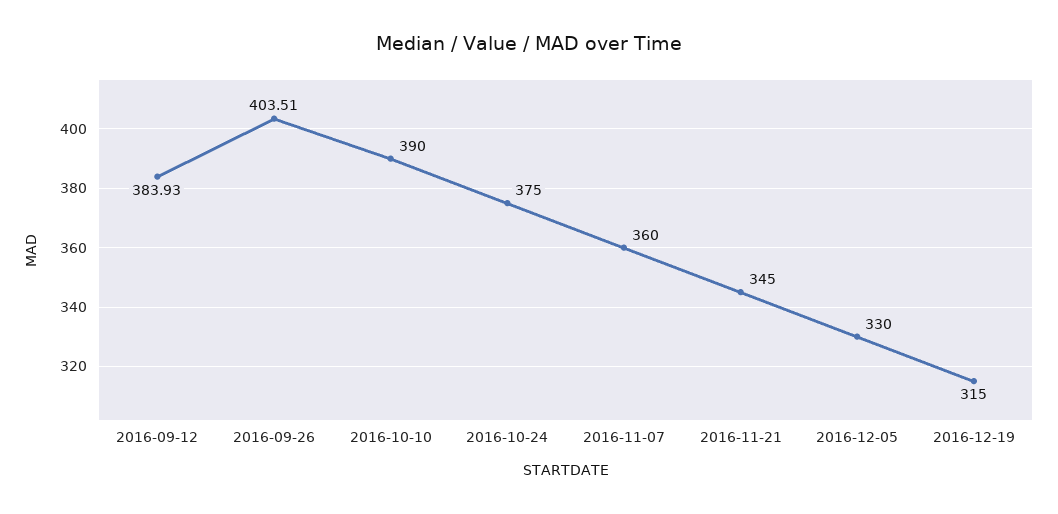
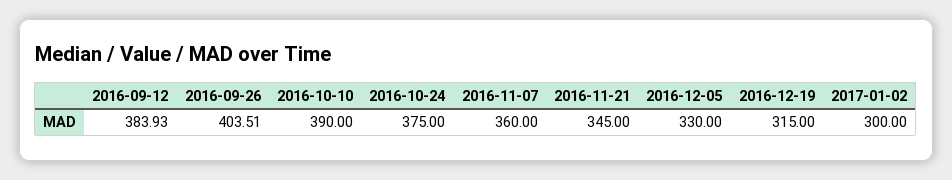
2017-01-02: none -> 300

